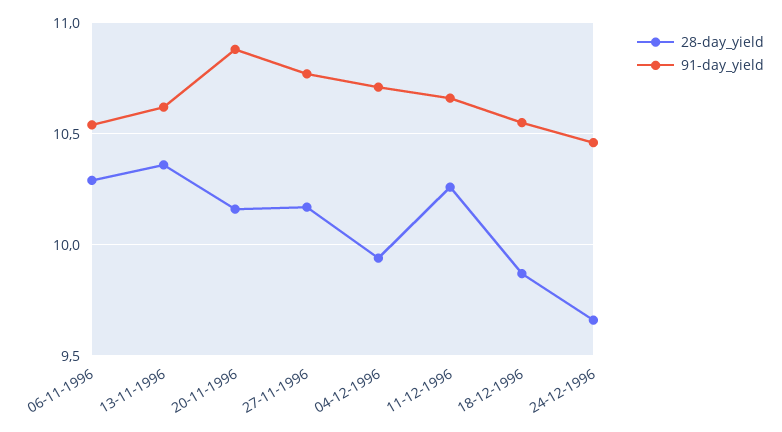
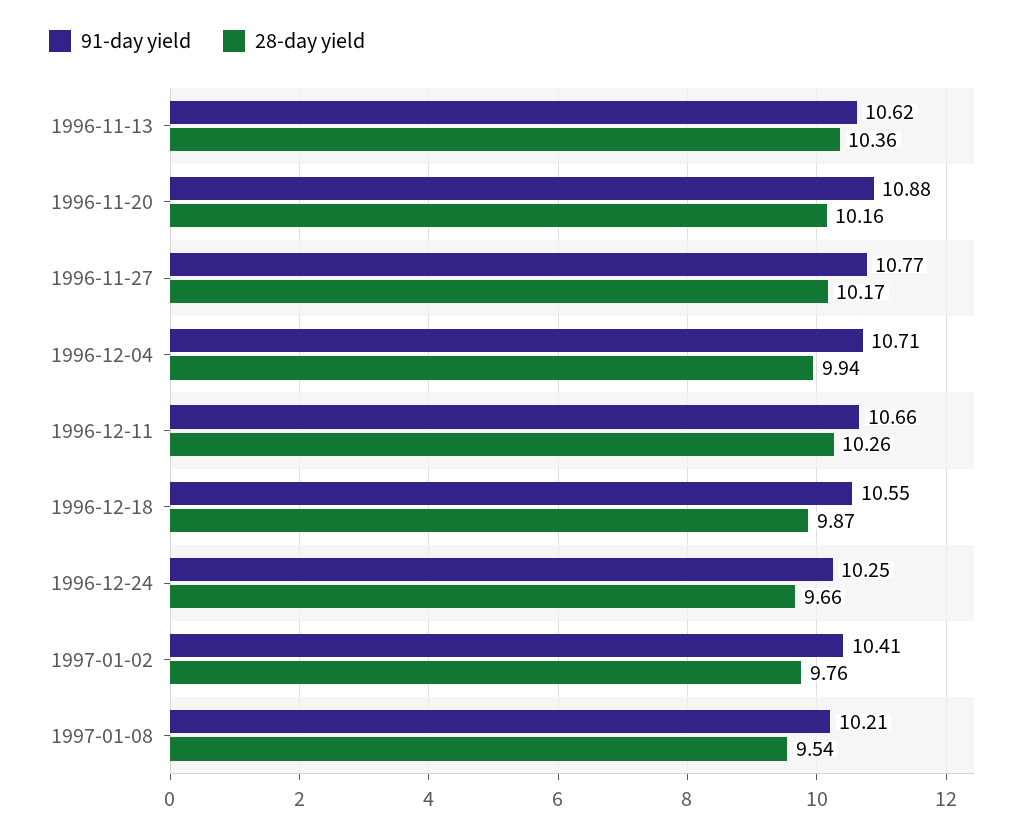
28-day_yield, 06-11-1996: 10.3 -> none
91-day_yield, 06-11-1996: 10.55 -> none
91-day_yield, 24-12-1996: 10.45 -> 10.25
91-day_yield, 1997-01-02: none -> 10.41
28-day_yield, 1997-01-02: none -> 9.76
91-day_yield, 1997-01-08: none -> 10.21
28-day_yield, 1997-01-08: none -> 9.54

